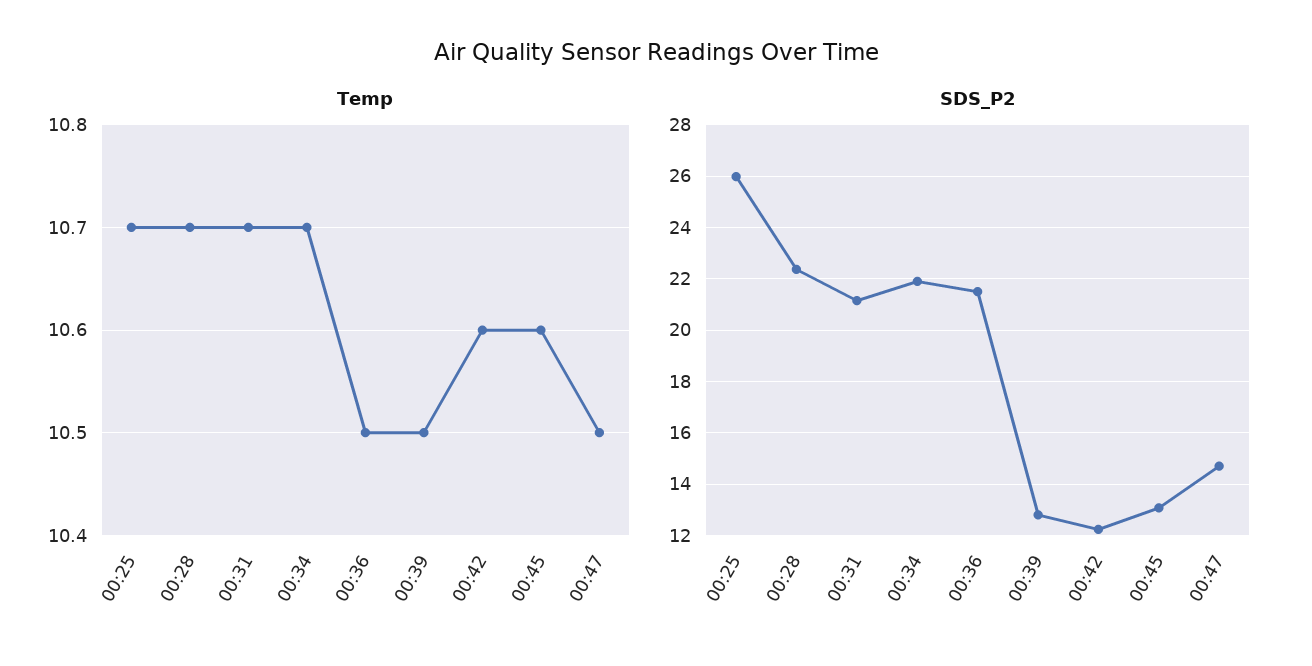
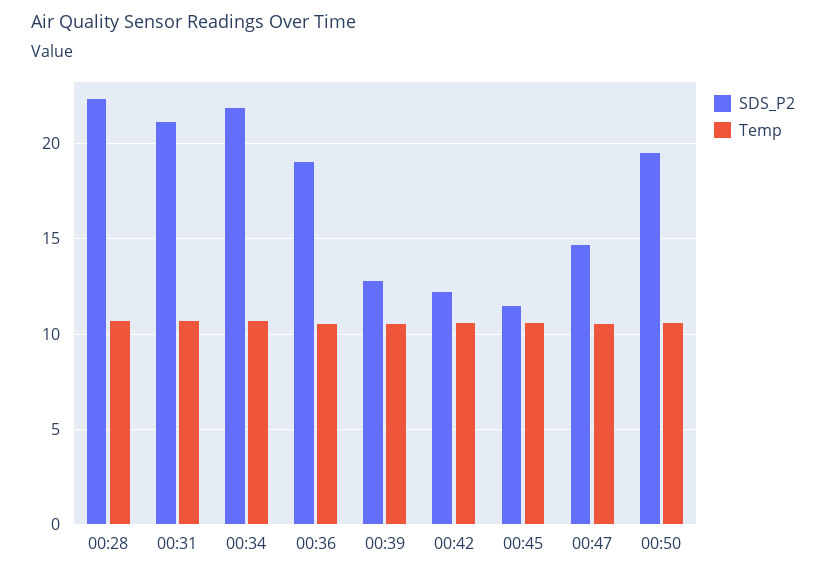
Temp, 00:25: 10.7 -> none
SDS_P2, 00:25: 26 -> none
SDS_P2, 00:36: 21.5 -> 19
SDS_P2, 00:45: 13 -> 11.5
SDS_P2, 00:50: none -> 19.5
Temp, 00:50: none -> 10.5

